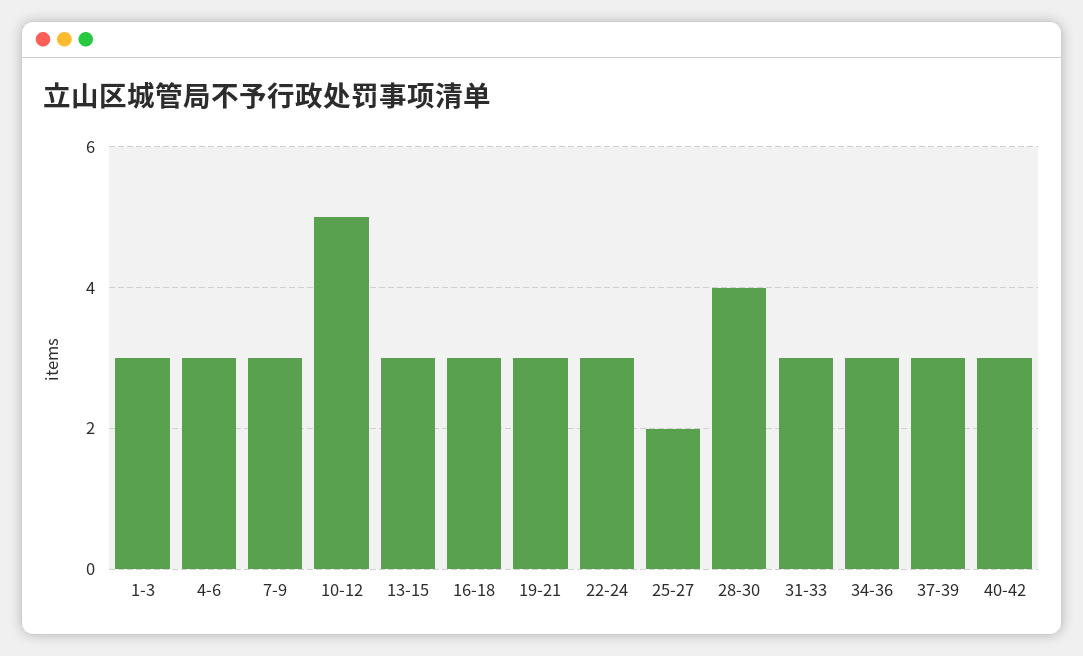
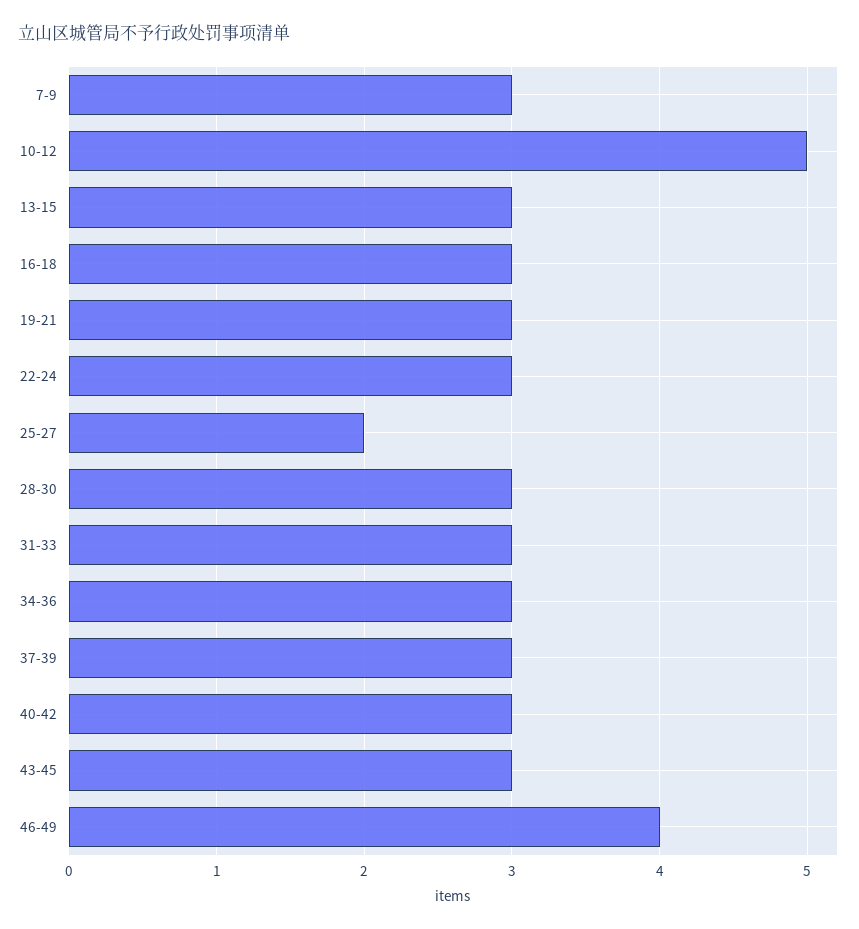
1-3: 3 -> none
4-6: 3 -> none
28-30: 4 -> 3
43-45: none -> 3
46-49: none -> 4

